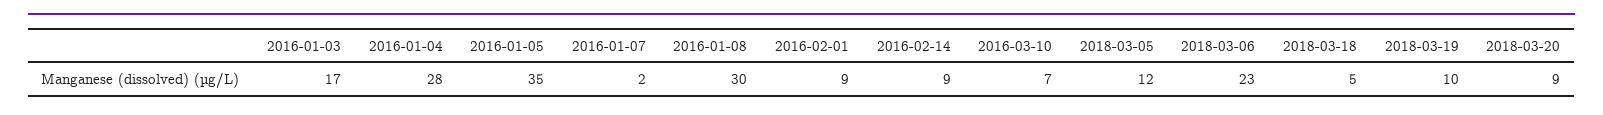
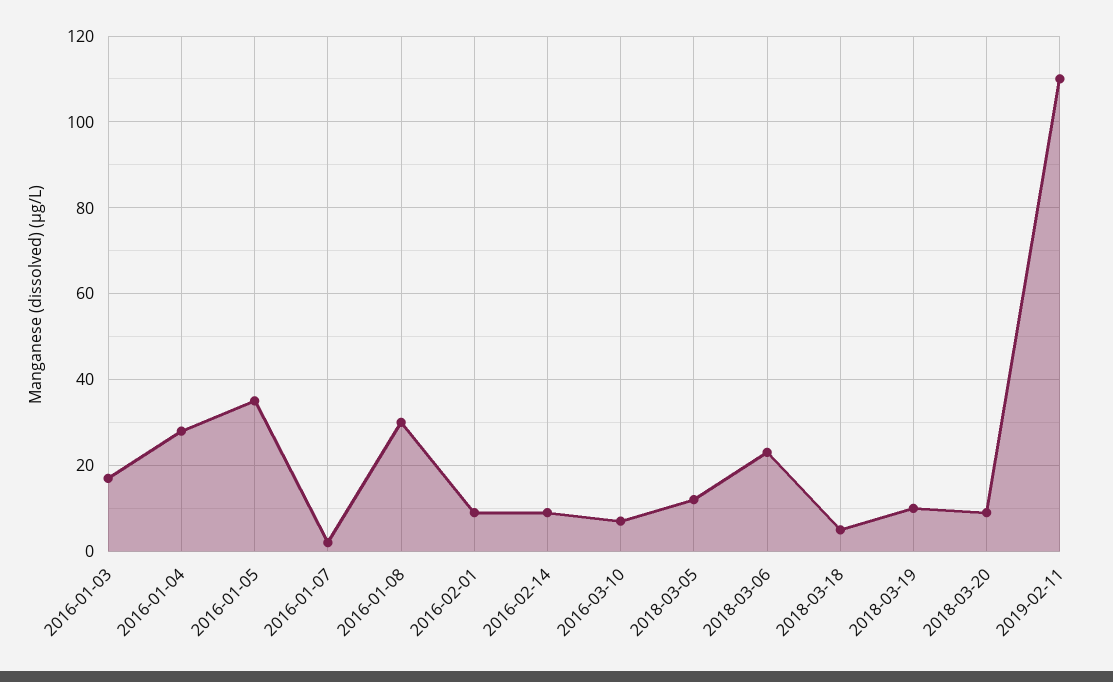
2019-02-11: none -> 110

